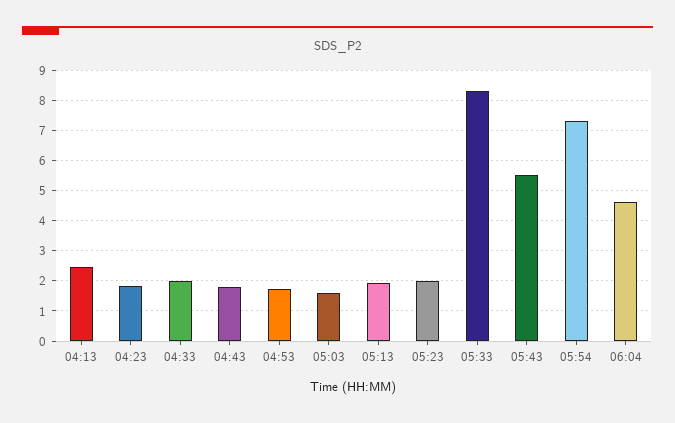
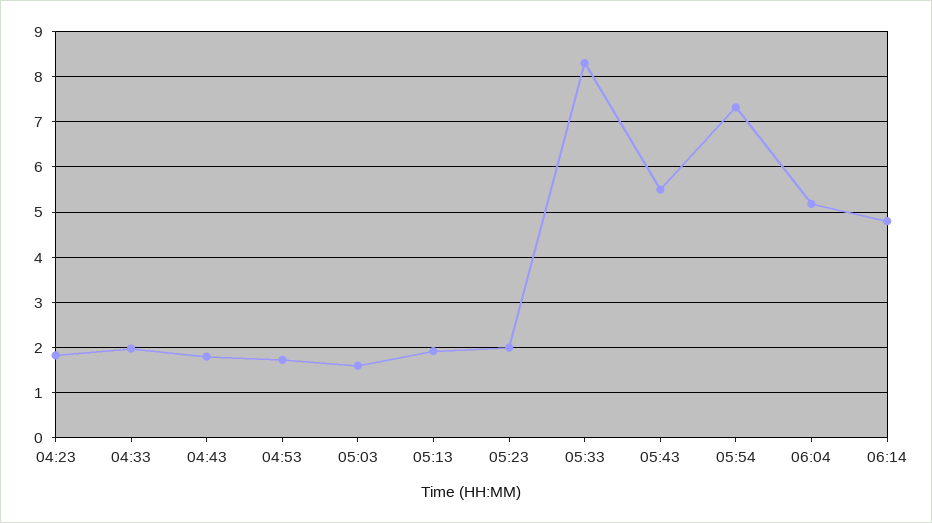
04:13: 2.4 -> none
06:04: 4.6 -> 5.2
06:14: none -> 4.8

